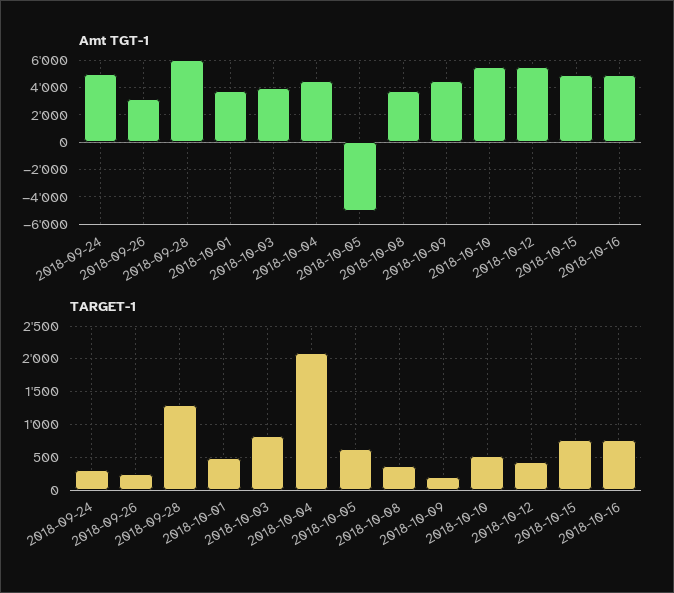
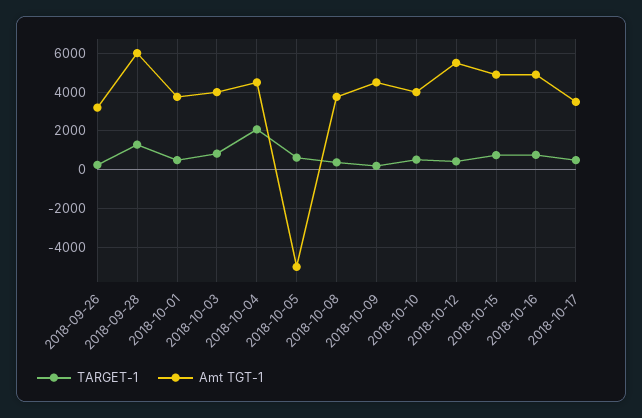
Amt TGT-1, 2018-09-24: 5000 -> none
Amt TGT-1, 2018-10-10: 5500 -> 4000
TARGET-1, 2018-09-24: 300 -> none
TARGET-1, 2018-10-17: none -> 500
Amt TGT-1, 2018-10-17: none -> 3500

